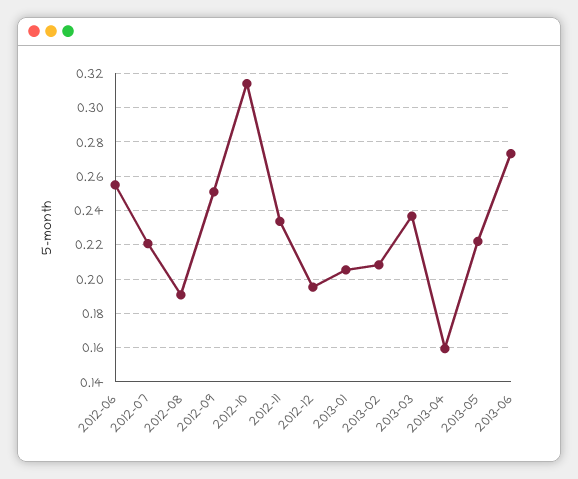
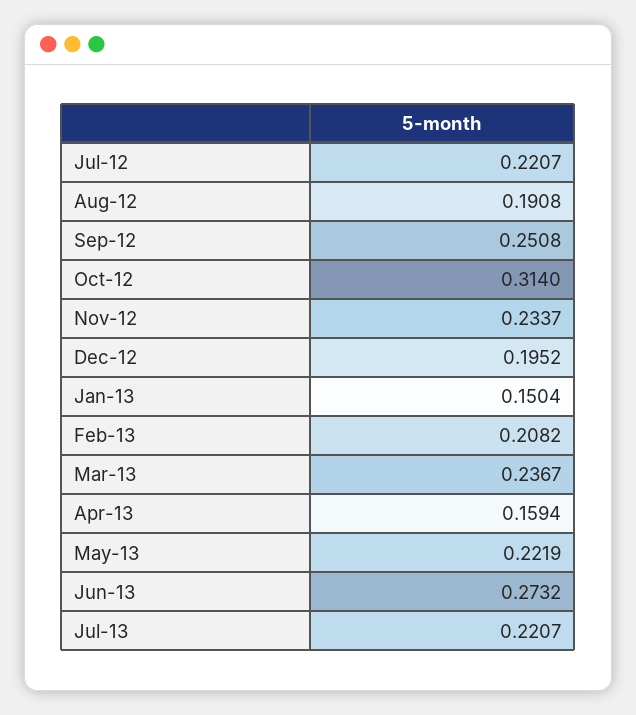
2012-06: 0.255 -> none
2013-01: 0.205 -> 0.1504
Jul-13: none -> 0.2207

